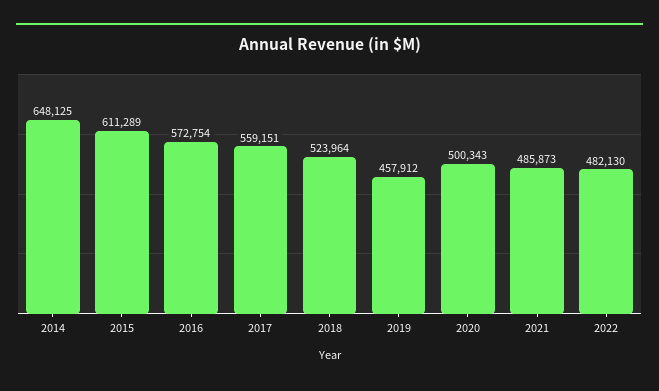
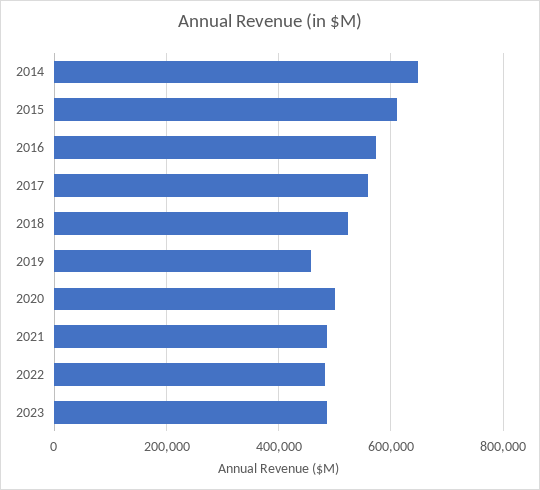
2023: none -> 480000

